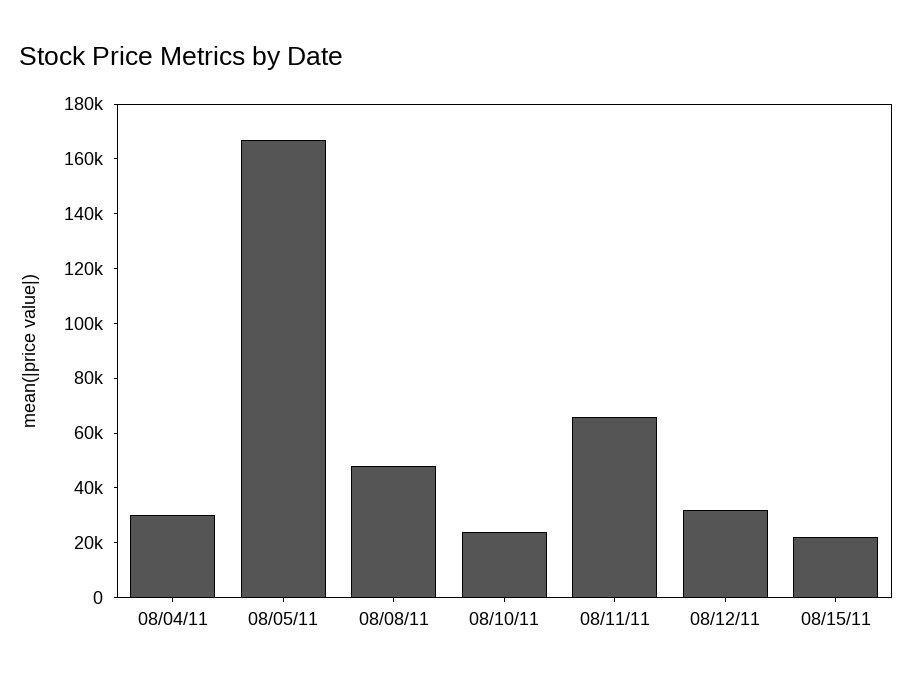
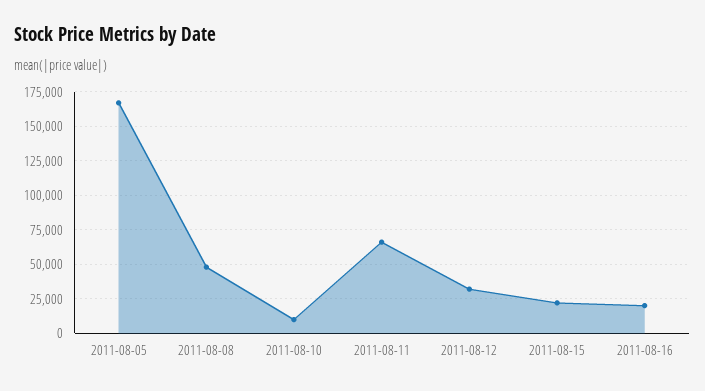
08/04/11: 30000 -> none
08/10/11: 25000 -> 10000
2011-08-16: none -> 20000

